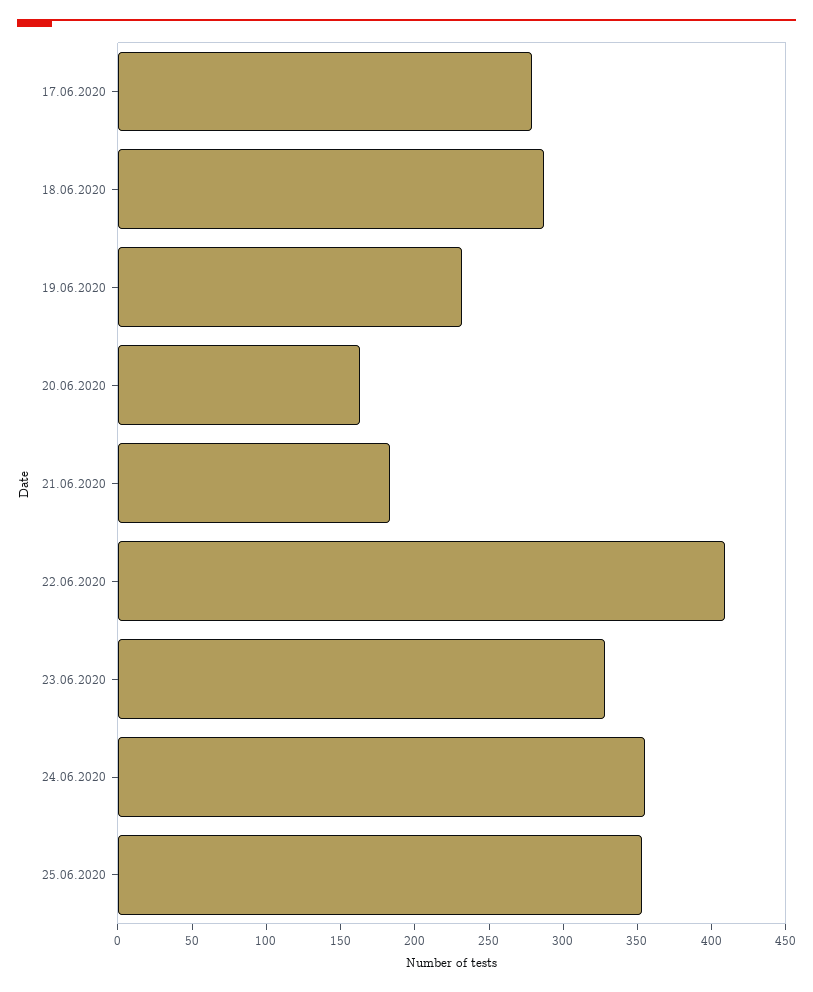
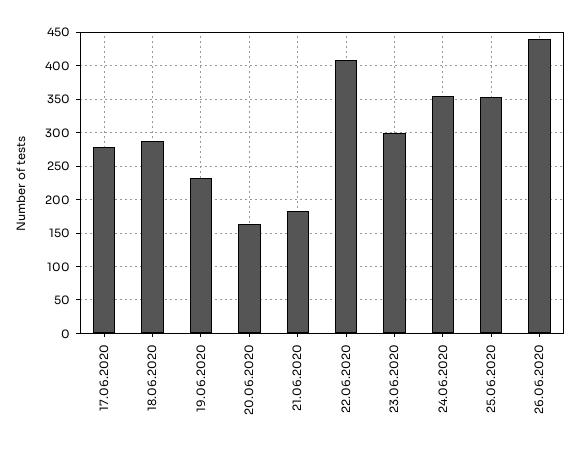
23.06.2020: 330 -> 300
26.06.2020: none -> 440

